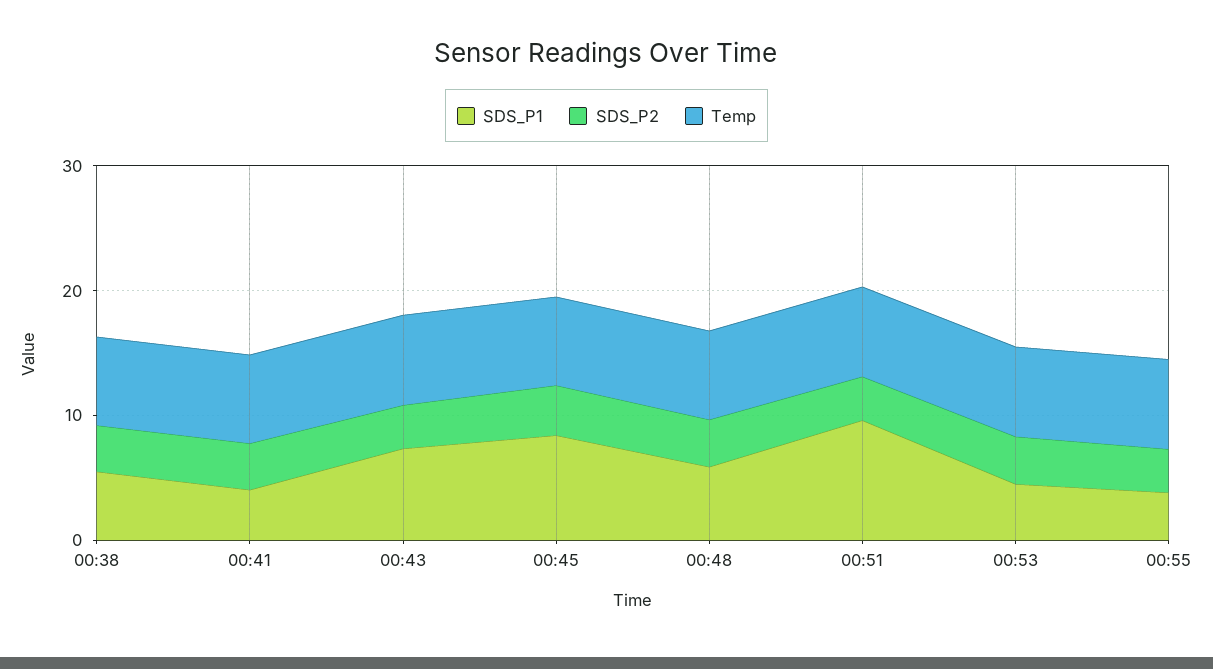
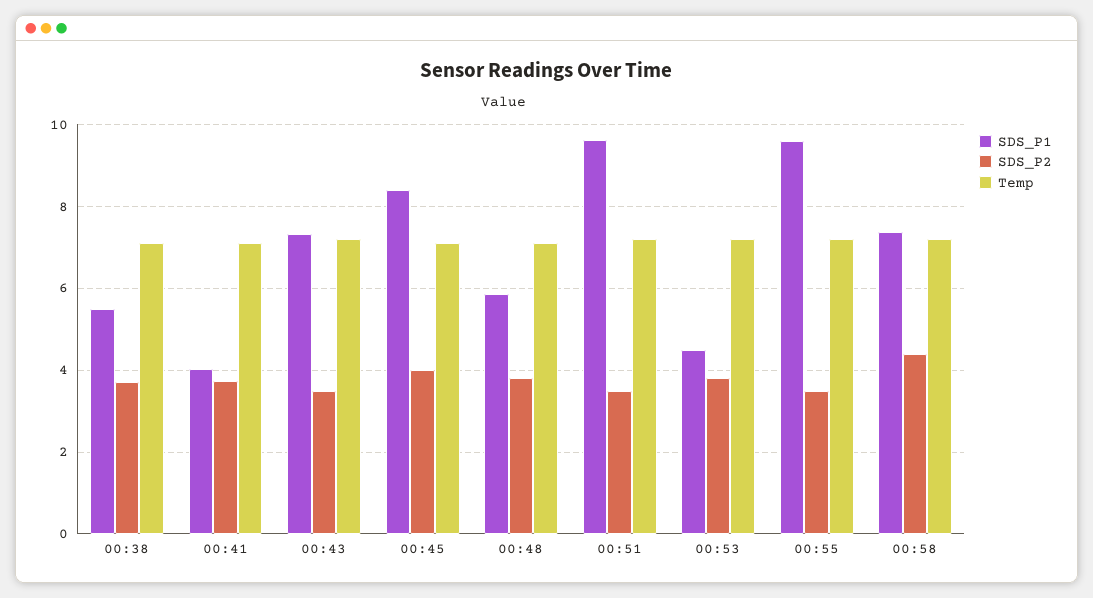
SDS_P1, 00:55: 4 -> 9.6
SDS_P1, 00:58: none -> 7.4
SDS_P2, 00:58: none -> 4.4
Temp, 00:58: none -> 7.2

